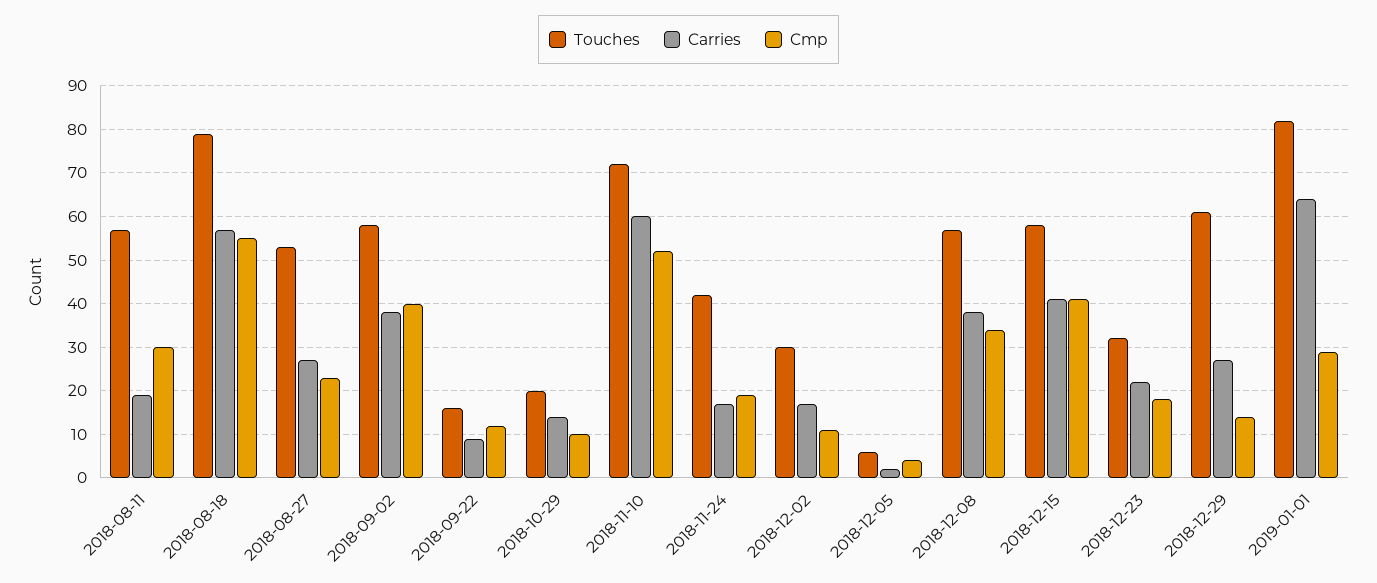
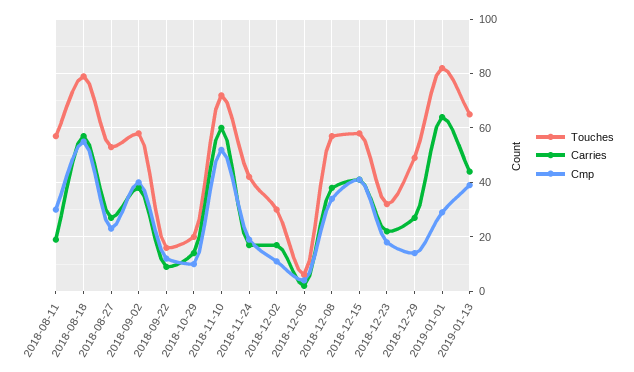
Touches, 2018-12-29: 60 -> 50
Touches, 2019-01-13: none -> 65
Carries, 2019-01-13: none -> 45
Cmp, 2019-01-13: none -> 40

